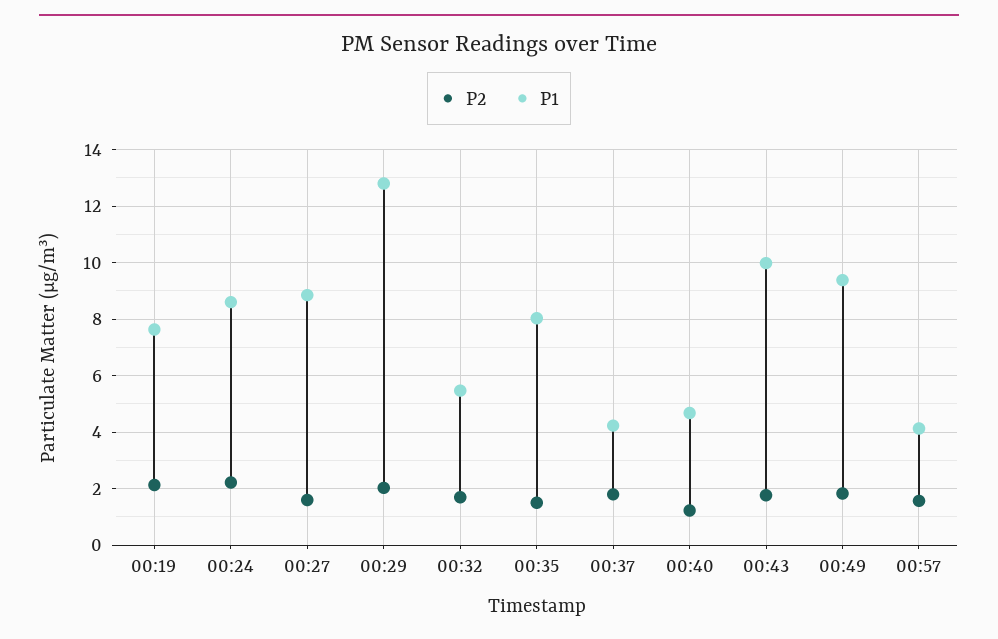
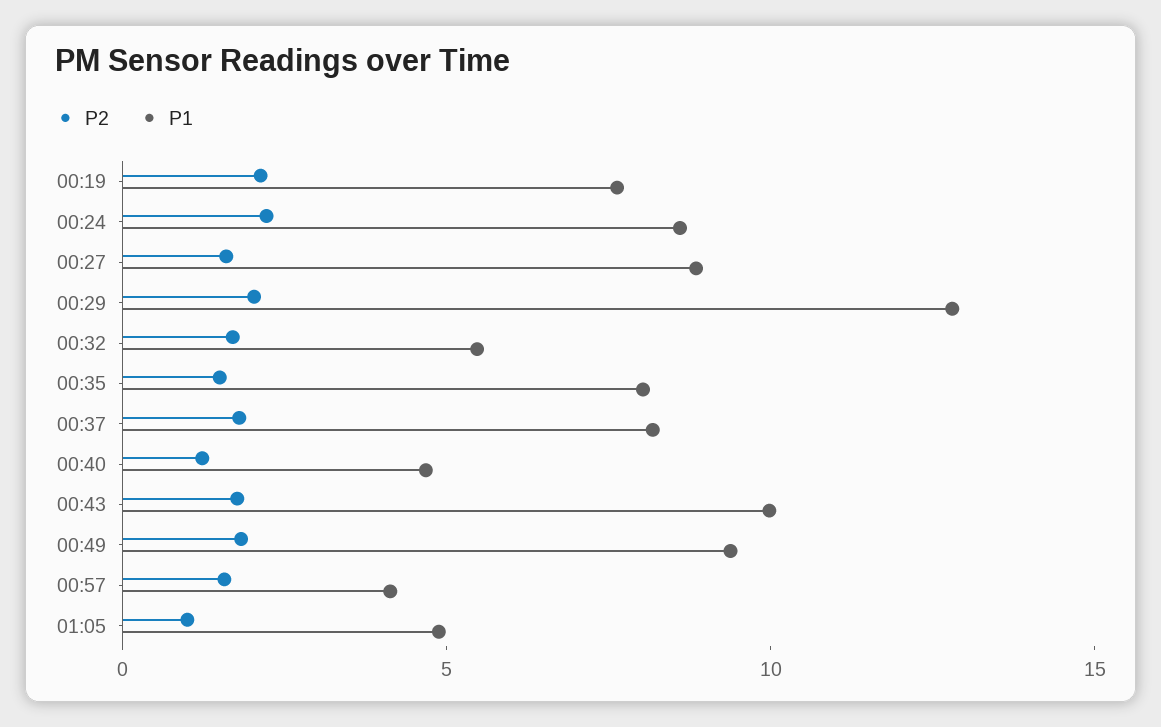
P1, 00:37: 4.25 -> 8
P2, 01:05: none -> 1
P1, 01:05: none -> 5

